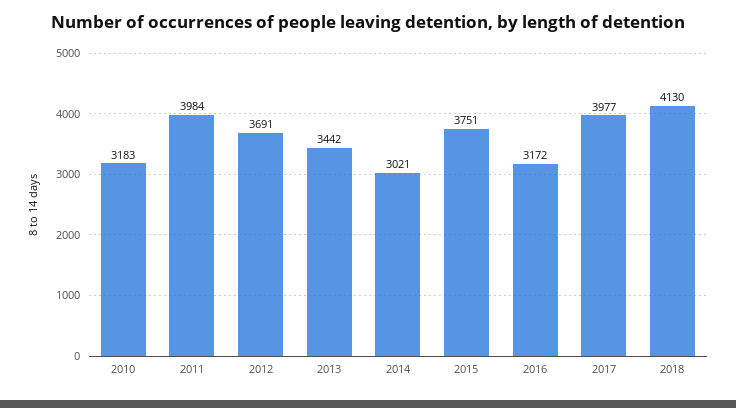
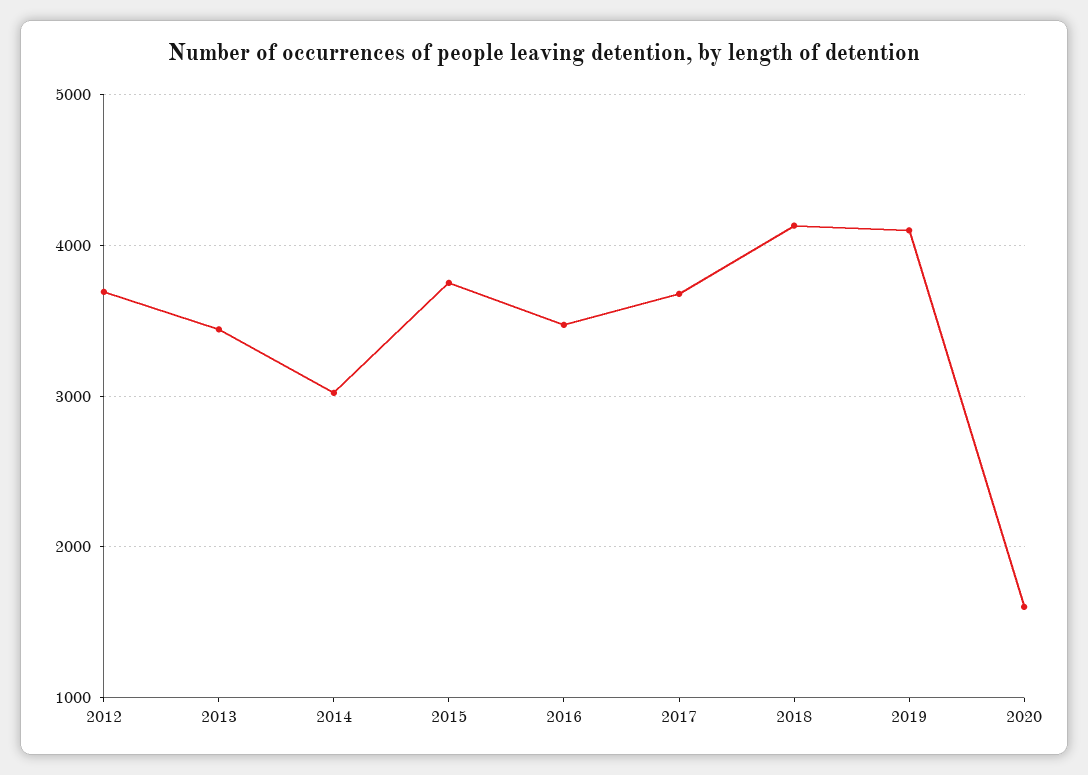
2010: 3183 -> none
2011: 3984 -> none
2016: 3172 -> 3500
2017: 3977 -> 3700
2019: none -> 4100
2020: none -> 1600

